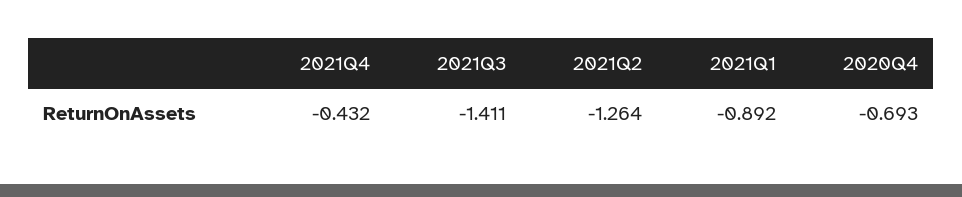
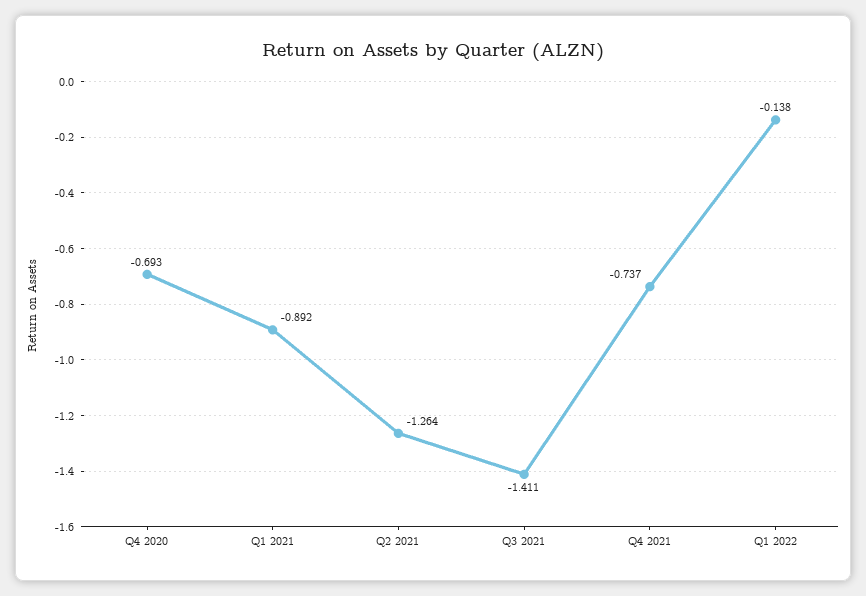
2021Q4: -0.432 -> -0.737
Q1 2022: none -> -0.138

